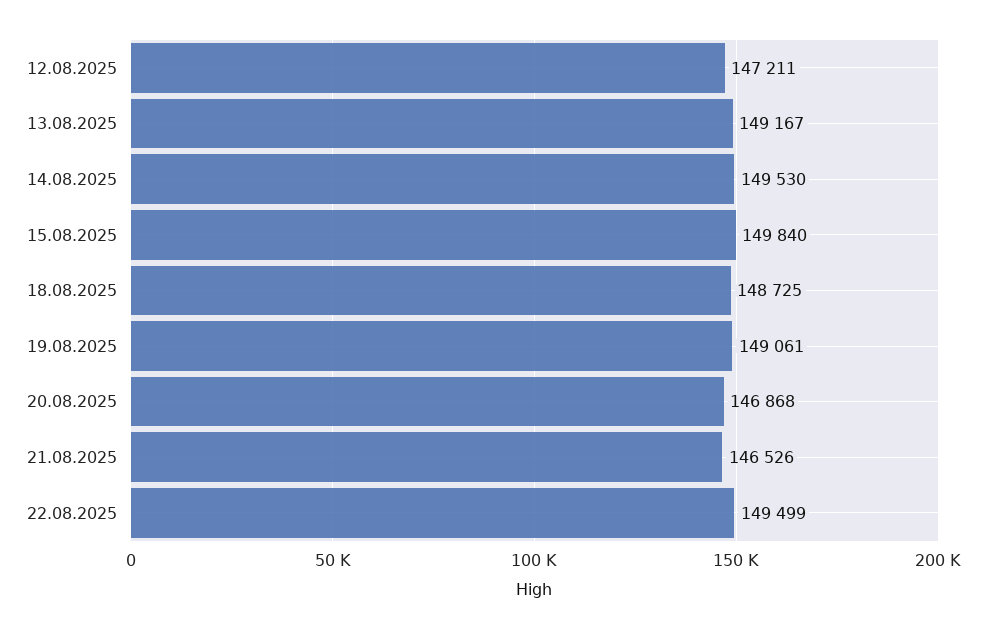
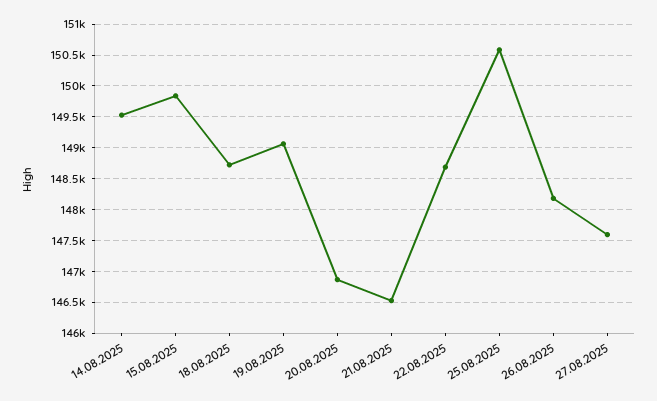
12.08.2025: 147211 -> none
13.08.2025: 149167 -> none
22.08.2025: 149499 -> 148700
25.08.2025: none -> 150600
26.08.2025: none -> 148200
27.08.2025: none -> 147600

